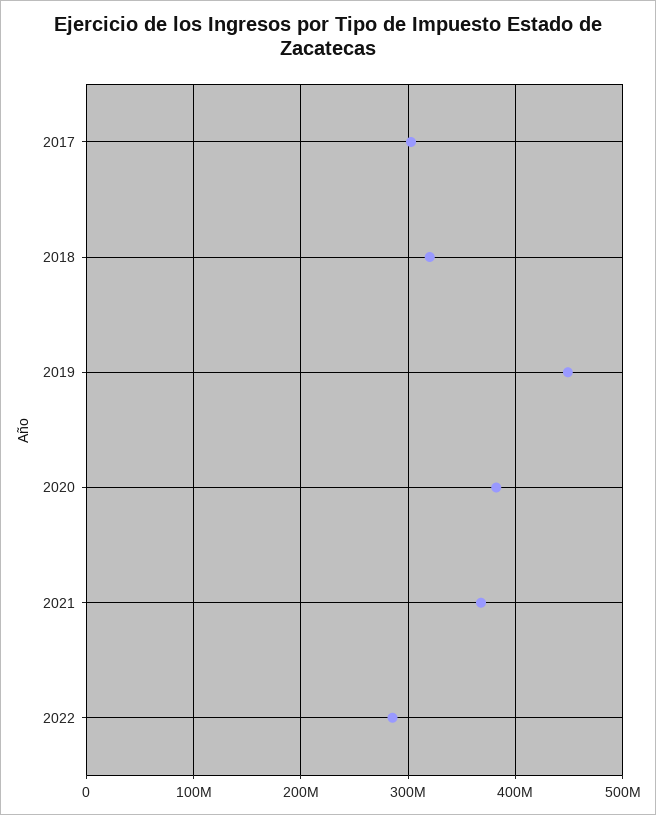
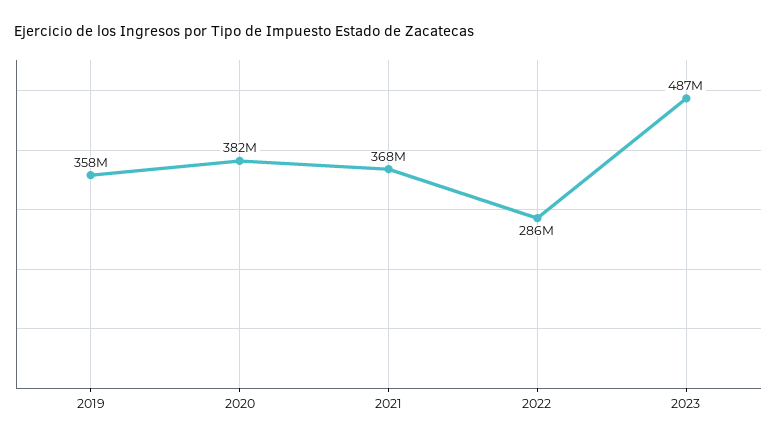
2017: 300000000 -> none
2018: 320000000 -> none
2019: 450000000 -> 358000000
2023: none -> 487000000

